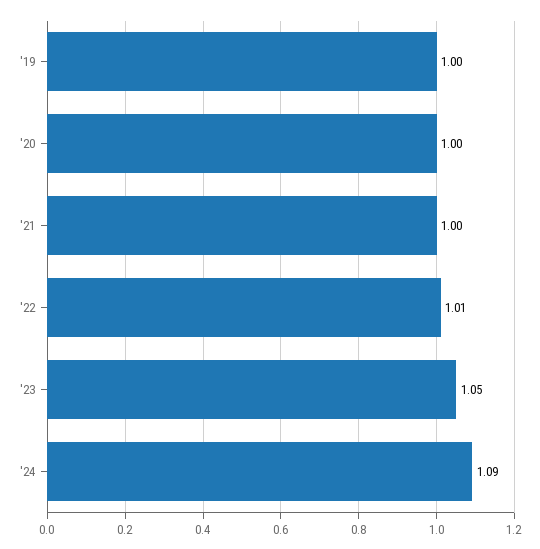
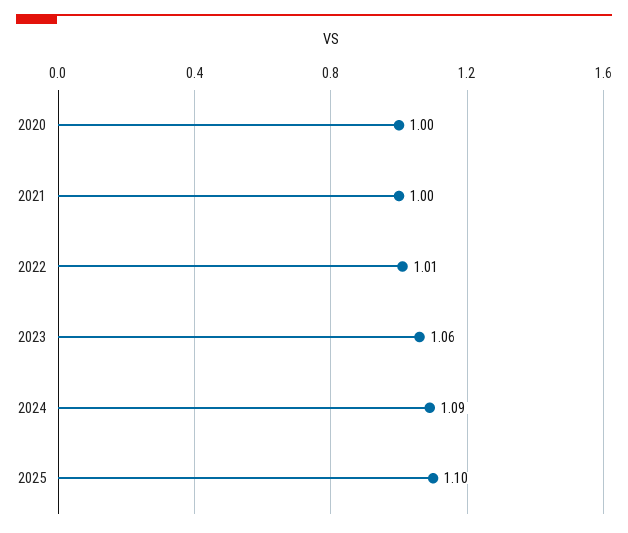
'19: 1 -> none
'23: 1.05 -> 1.06
2025: none -> 1.1

